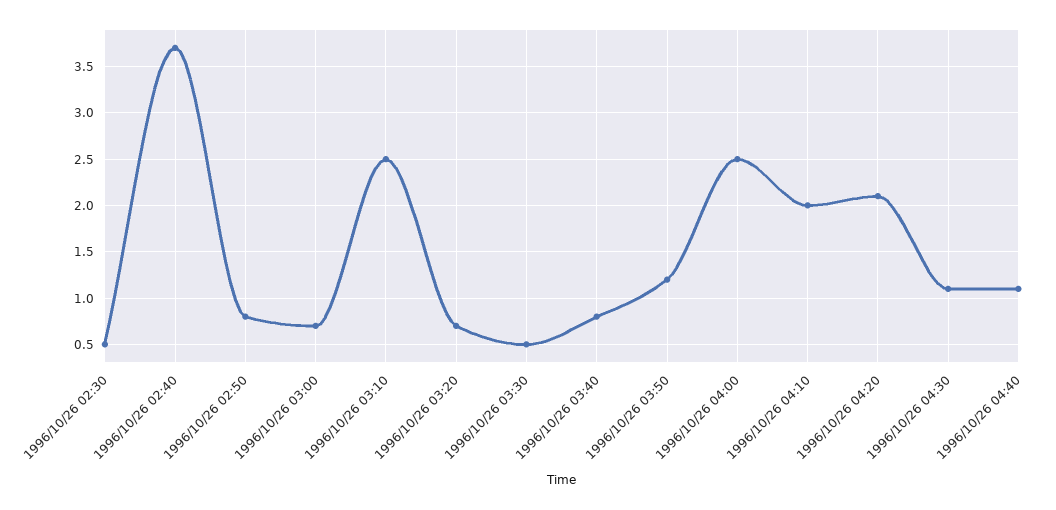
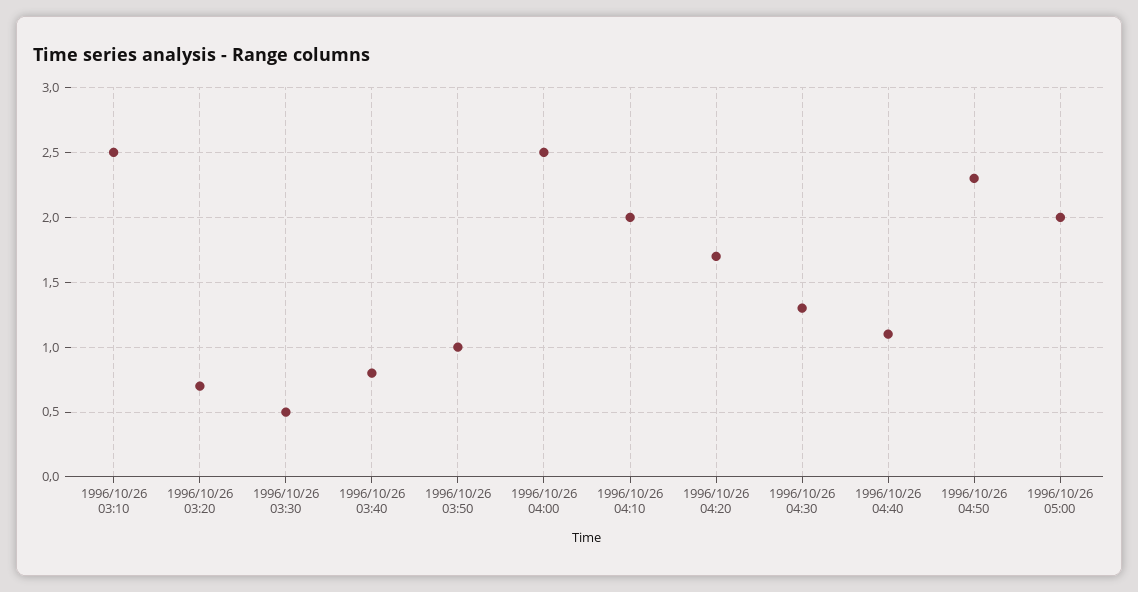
1996/10/26 02:30: 0.5 -> none
1996/10/26 02:40: 3.7 -> none
1996/10/26 02:50: 0.8 -> none
1996/10/26 03:00: 0.7 -> none
1996/10/26 03:50: 1.2 -> 1
1996/10/26 04:20: 2.1 -> 1.7
1996/10/26 04:30: 1.1 -> 1.3
1996/10/26 04:50: none -> 2.3
1996/10/26 05:00: none -> 2

